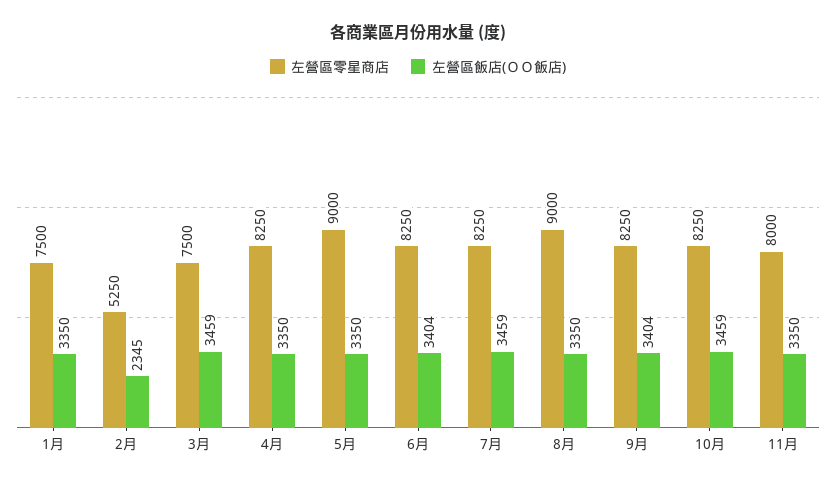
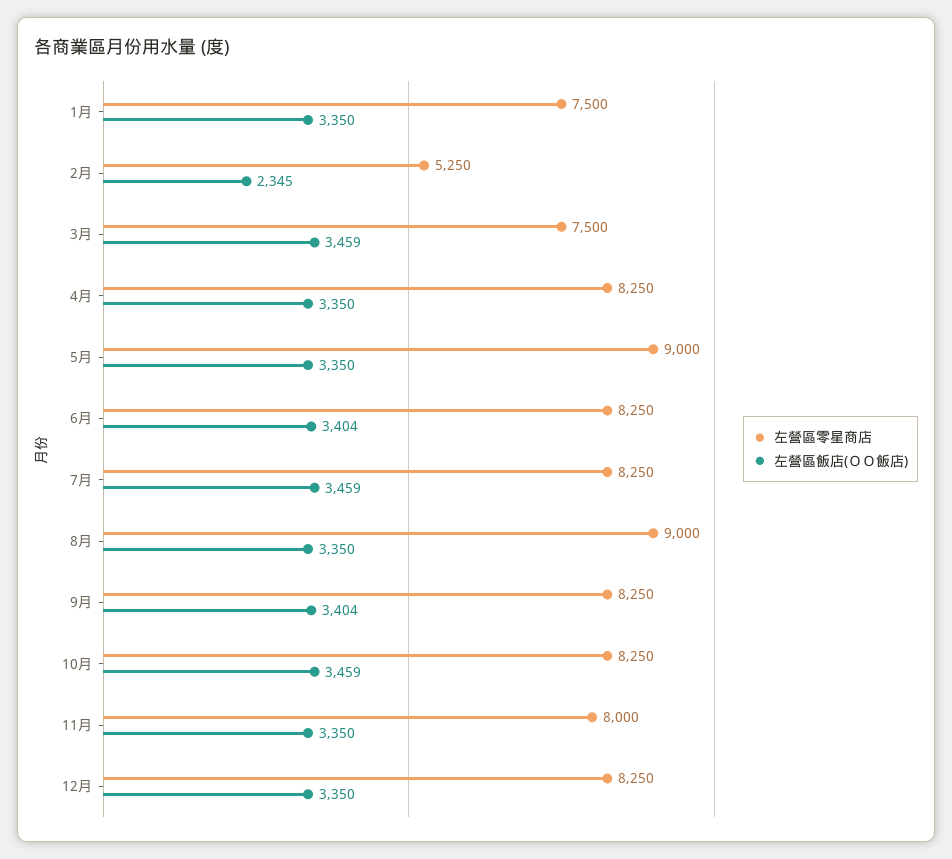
左營區零星商店, 12月: none -> 8250
左營區飯店(ＯＯ飯店), 12月: none -> 3350

